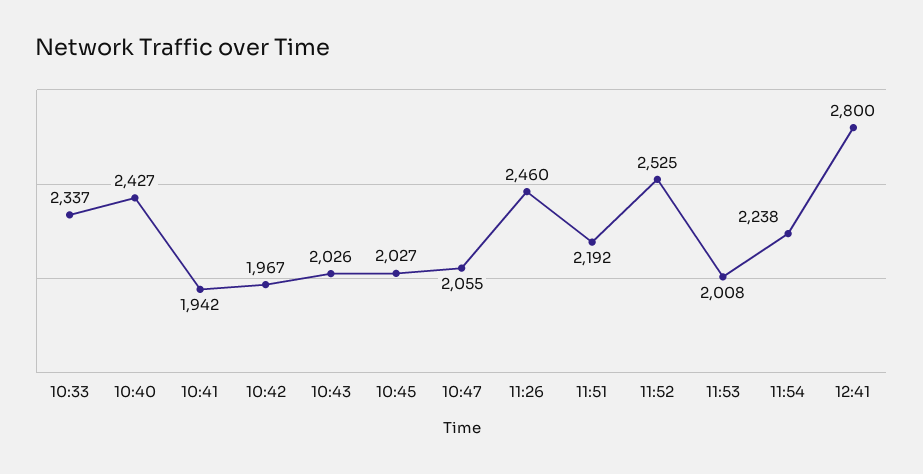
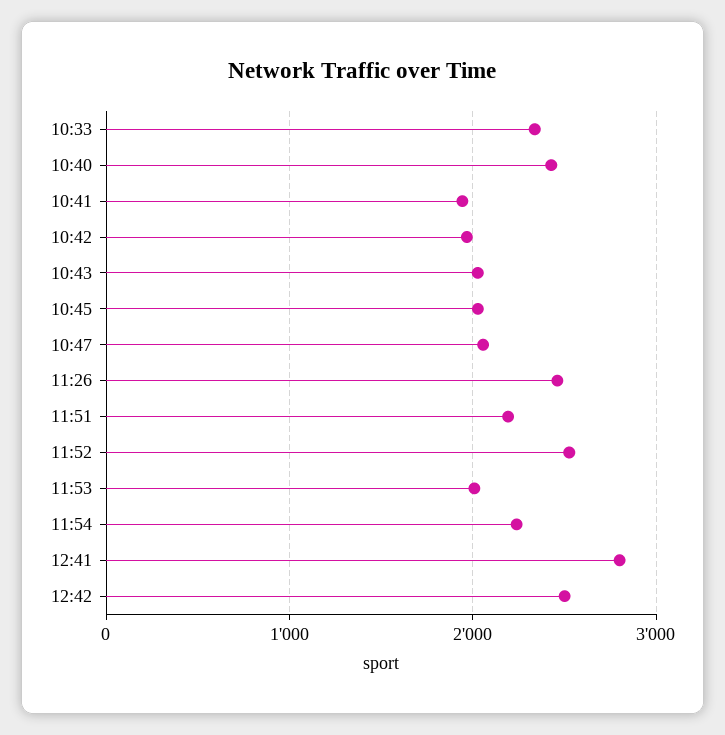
12:42: none -> 2500

